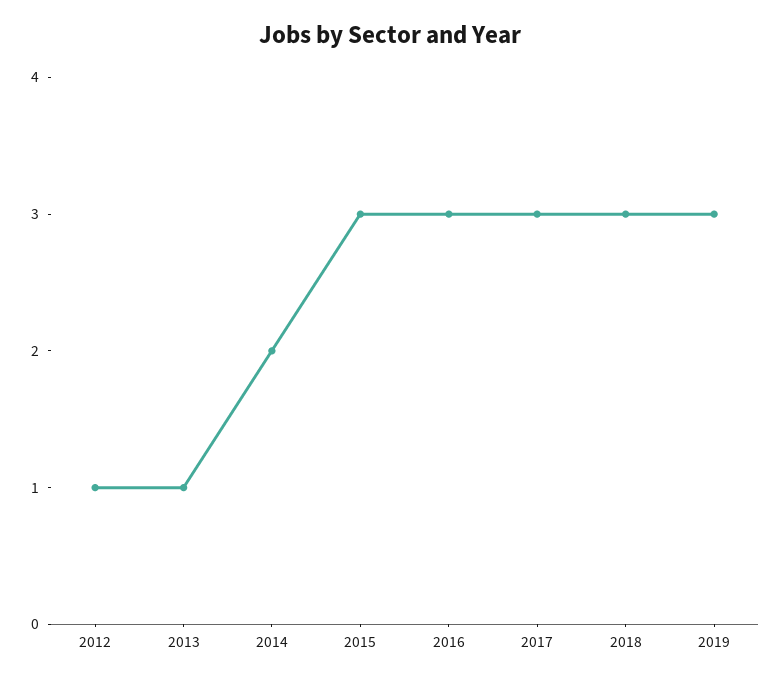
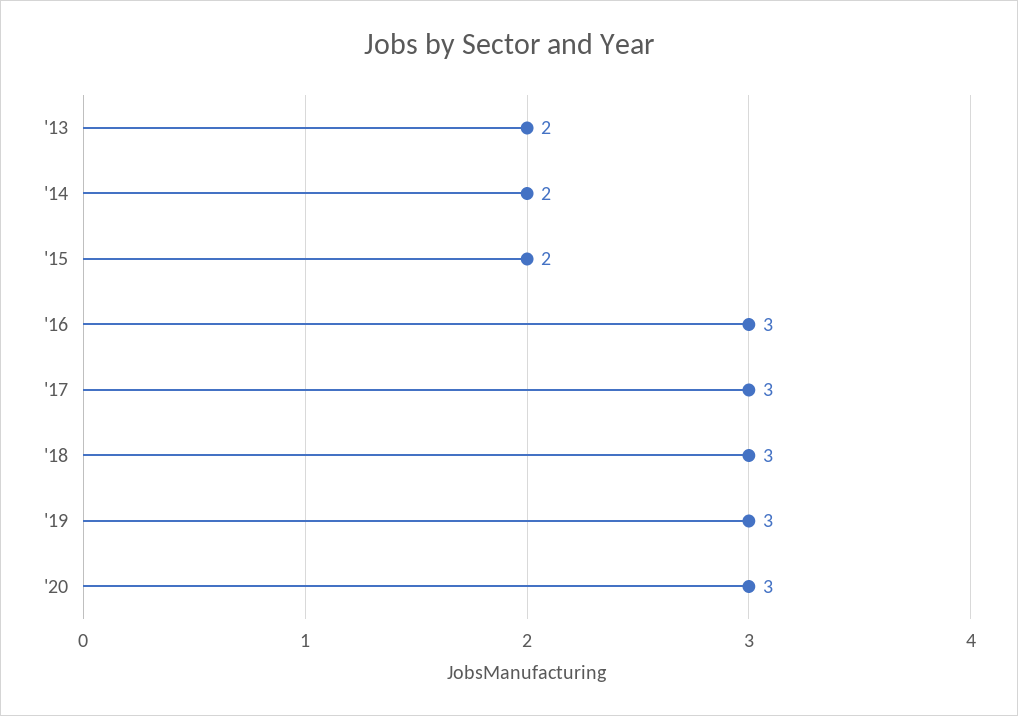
2012: 1 -> none
2013: 1 -> 2
2015: 3 -> 2
'20: none -> 3

